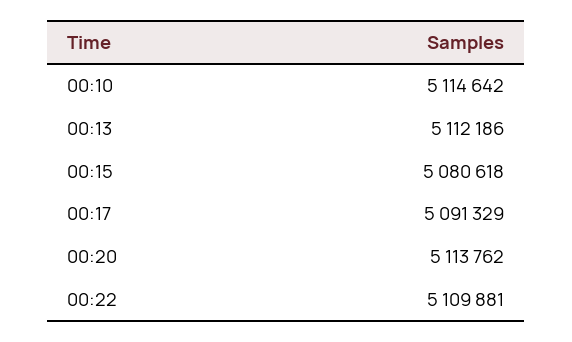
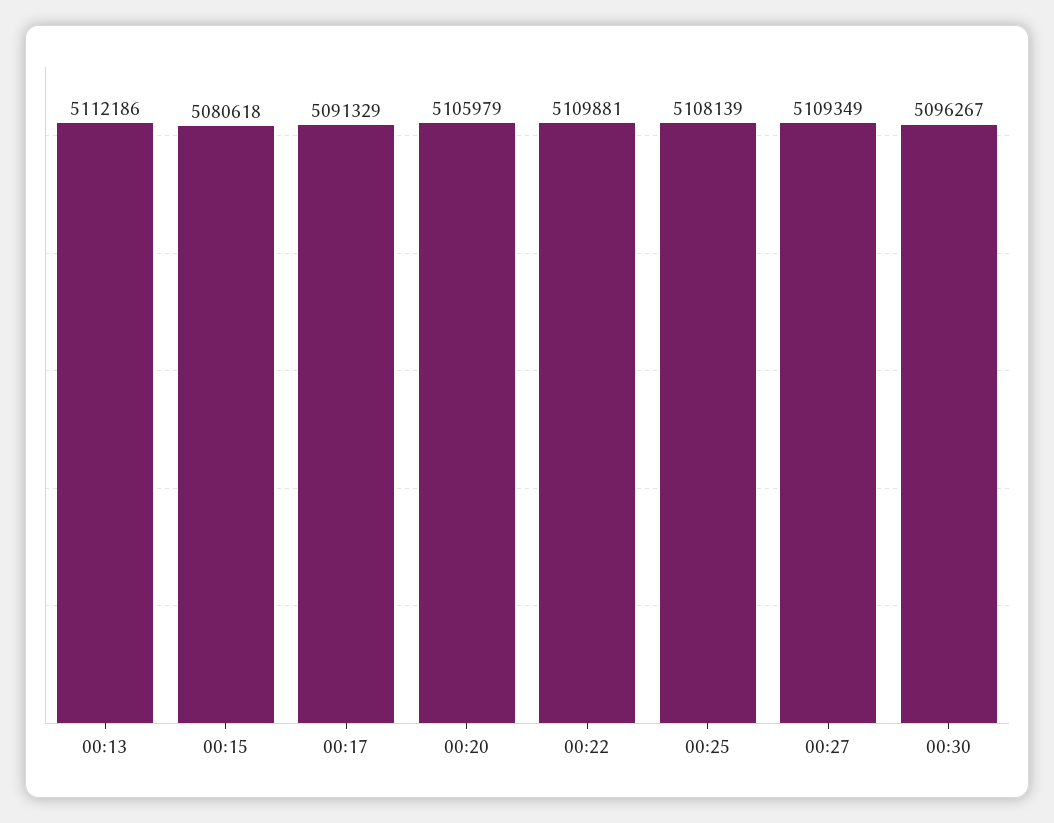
00:10: 5114642 -> none
00:20: 5113762 -> 5105979
00:25: none -> 5108139
00:27: none -> 5109349
00:30: none -> 5096267

